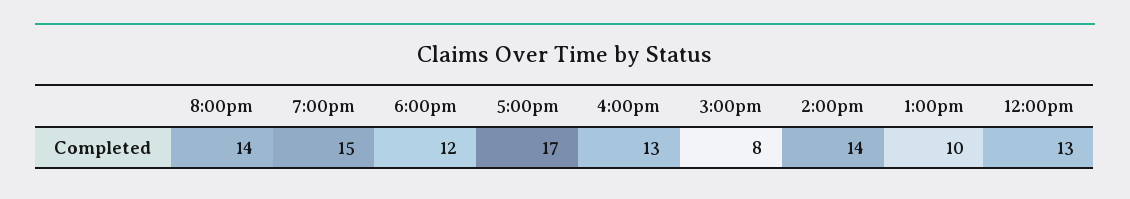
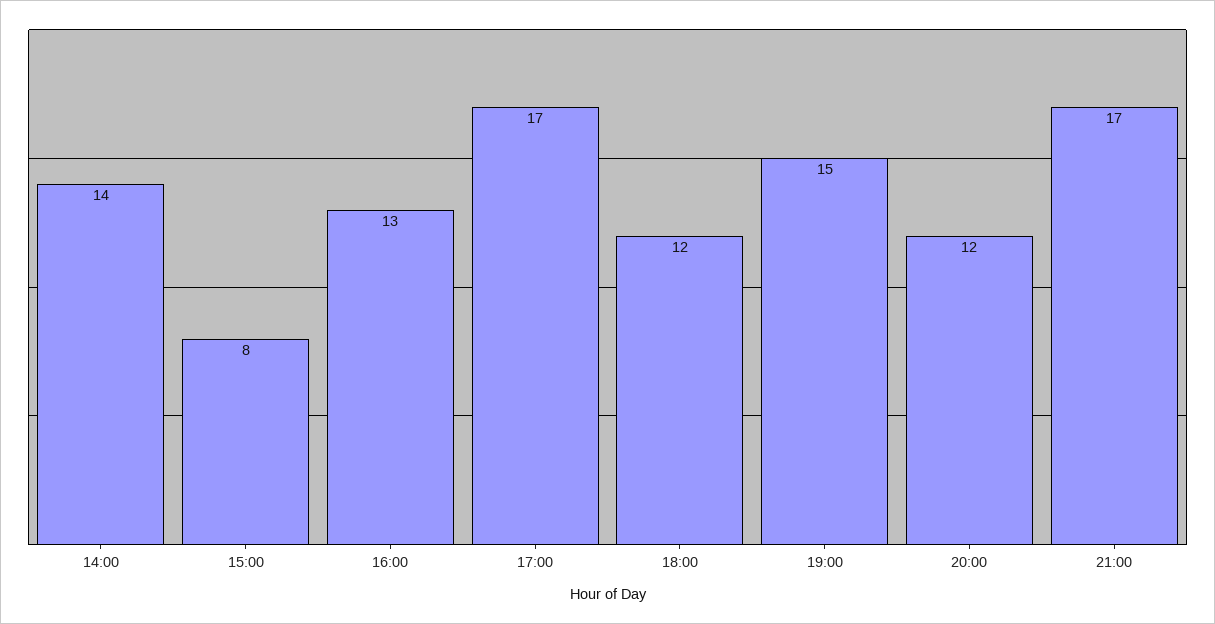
8:00pm: 14 -> 12
1:00pm: 10 -> none
12:00pm: 13 -> none
21:00: none -> 17

